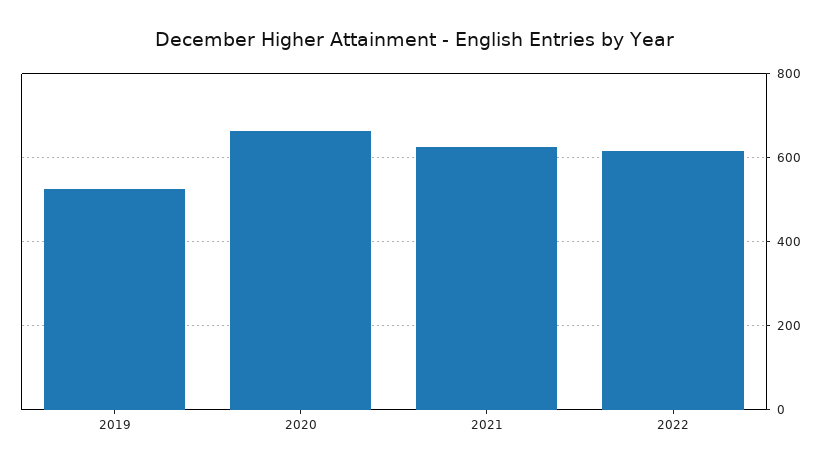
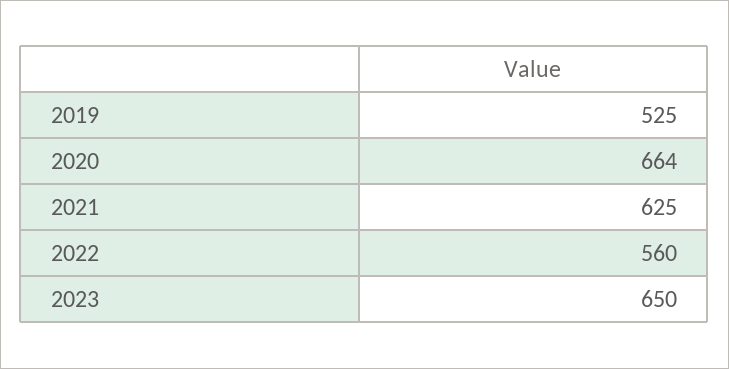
2022: 620 -> 560
2023: none -> 650

